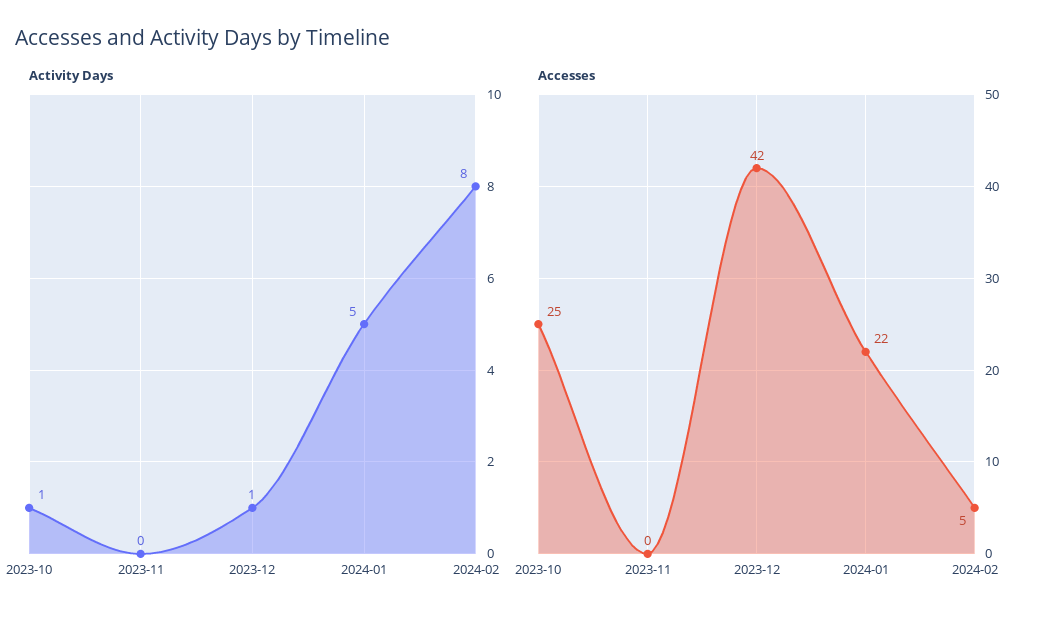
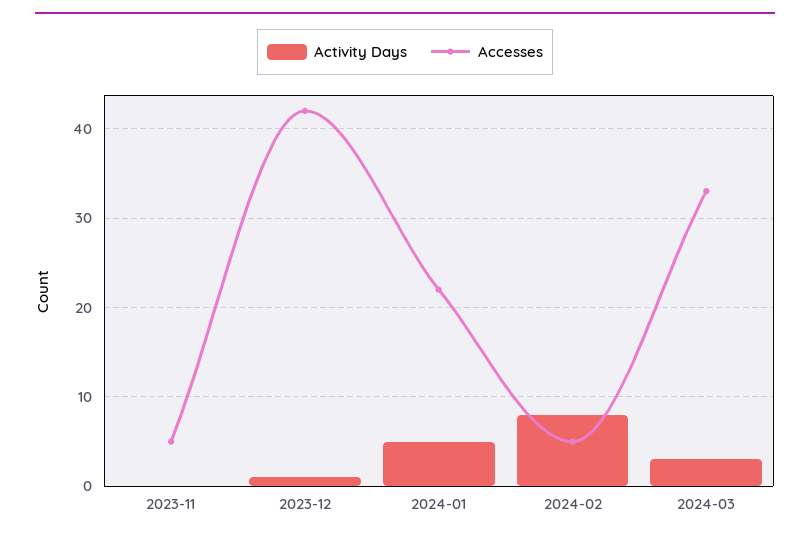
Activity Days, 2023-10: 1 -> none
Accesses, 2023-10: 25 -> none
Accesses, 2023-11: 0 -> 5
Activity Days, 2024-03: none -> 3
Accesses, 2024-03: none -> 33

